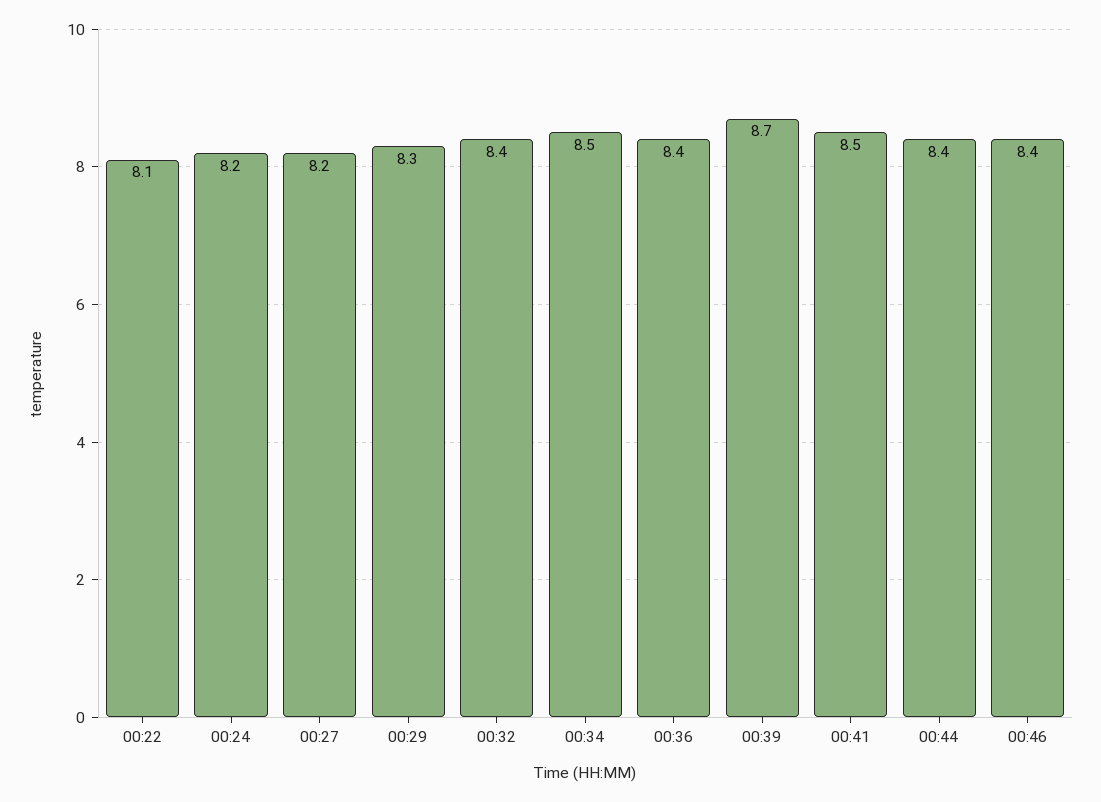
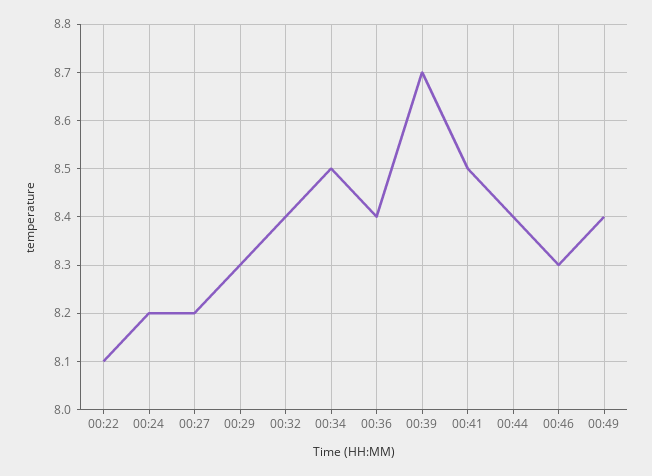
00:46: 8.4 -> 8.3
00:49: none -> 8.4

